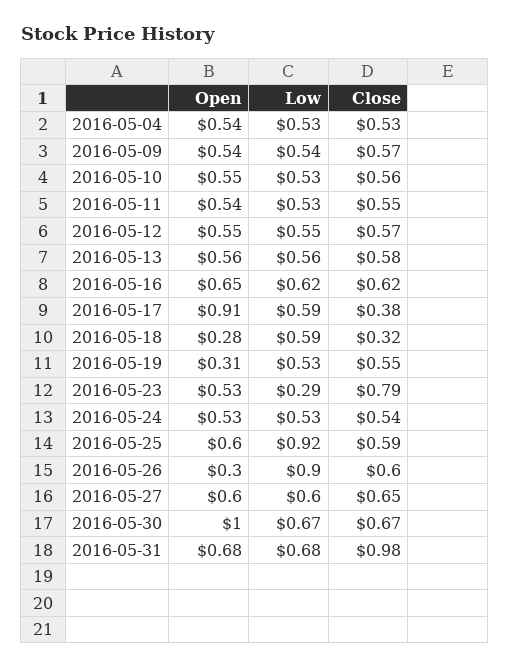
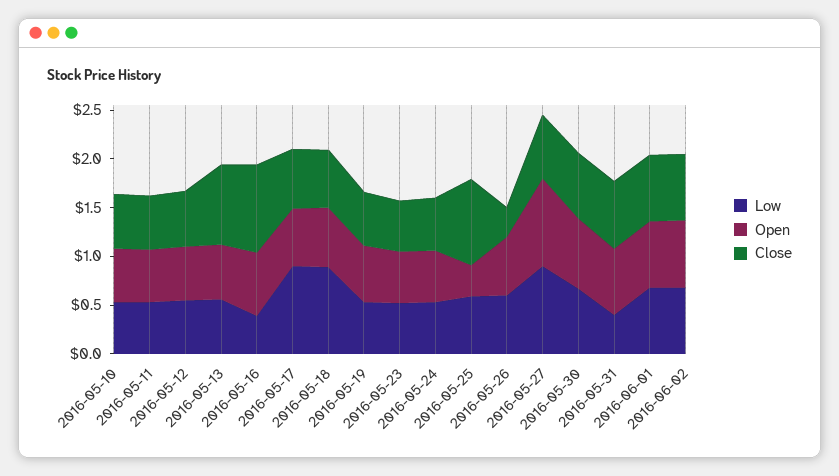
Open, 2016-05-04: 0.54 -> none
Low, 2016-05-04: 0.53 -> none
Close, 2016-05-04: 0.53 -> none
Open, 2016-05-09: 0.54 -> none
Low, 2016-05-09: 0.54 -> none
Close, 2016-05-09: 0.57 -> none
Close, 2016-05-13: 0.58 -> 0.8
Low, 2016-05-16: 0.62 -> 0.4
Close, 2016-05-16: 0.62 -> 0.9
Open, 2016-05-17: 0.91 -> 0.6
Low, 2016-05-17: 0.59 -> 0.9
Close, 2016-05-17: 0.38 -> 0.6
Open, 2016-05-18: 0.28 -> 0.6
Low, 2016-05-18: 0.59 -> 0.9
Close, 2016-05-18: 0.32 -> 0.6
Open, 2016-05-19: 0.31 -> 0.6
Low, 2016-05-23: 0.29 -> 0.5
Close, 2016-05-23: 0.79 -> 0.5
Open, 2016-05-25: 0.6 -> 0.3
Low, 2016-05-25: 0.92 -> 0.6
Close, 2016-05-25: 0.59 -> 0.9
Open, 2016-05-26: 0.3 -> 0.6
Low, 2016-05-26: 0.9 -> 0.6
Close, 2016-05-26: 0.6 -> 0.3
Open, 2016-05-27: 0.6 -> 0.9
Low, 2016-05-27: 0.6 -> 0.9
Open, 2016-05-30: 1 -> 0.7
Low, 2016-05-31: 0.68 -> 0.4
Close, 2016-05-31: 0.98 -> 0.7
Low, 2016-06-01: none -> 0.7
Open, 2016-06-01: none -> 0.7
Close, 2016-06-01: none -> 0.7
Low, 2016-06-02: none -> 0.7
Open, 2016-06-02: none -> 0.7
Close, 2016-06-02: none -> 0.7

